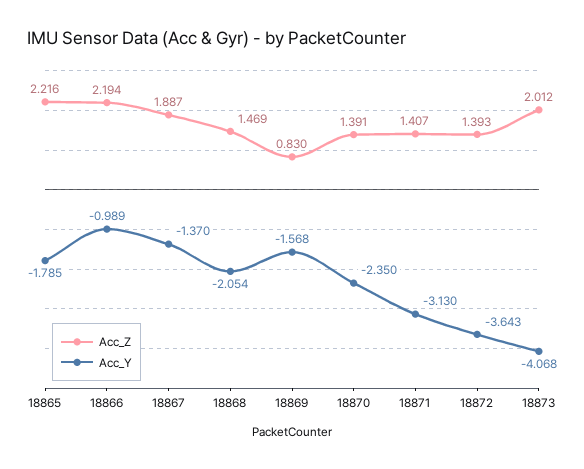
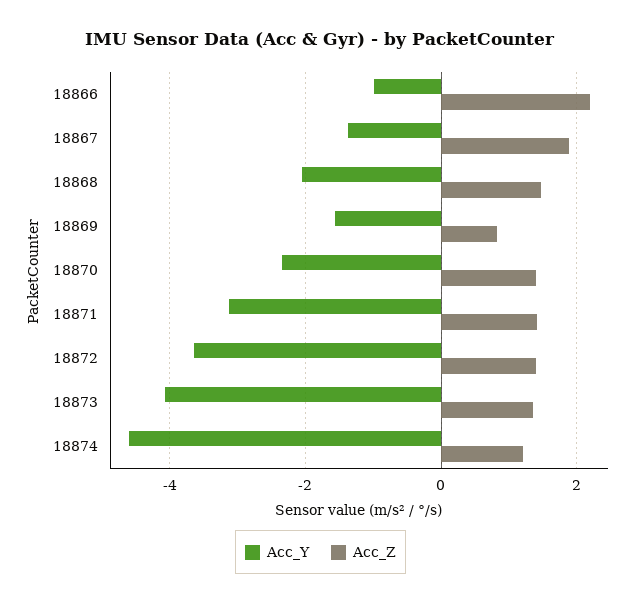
Acc_Z, 18865: 2.216 -> none
Acc_Y, 18865: -1.785 -> none
Acc_Z, 18873: 2.012 -> 1.4
Acc_Y, 18874: none -> -4.6
Acc_Z, 18874: none -> 1.2

